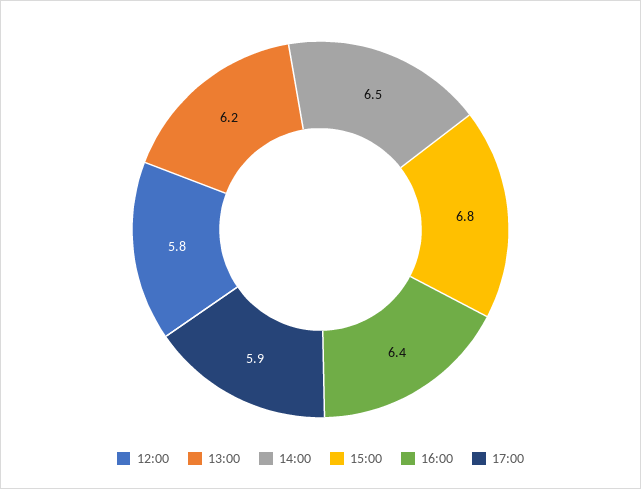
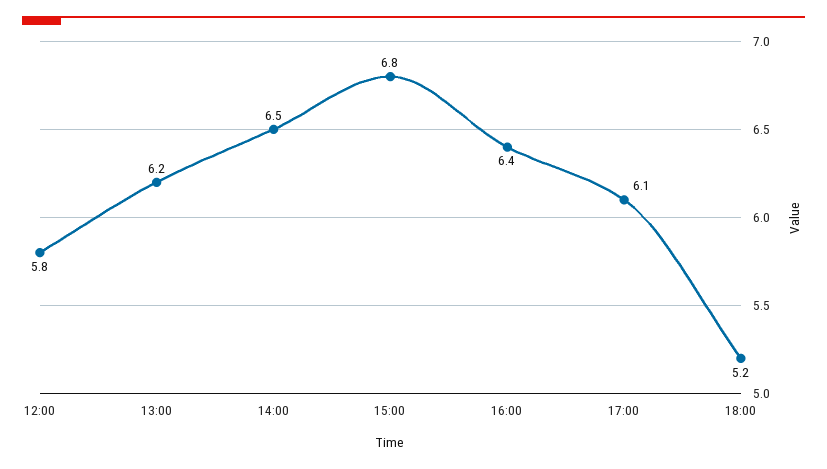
17:00: 5.9 -> 6.1
18:00: none -> 5.2

